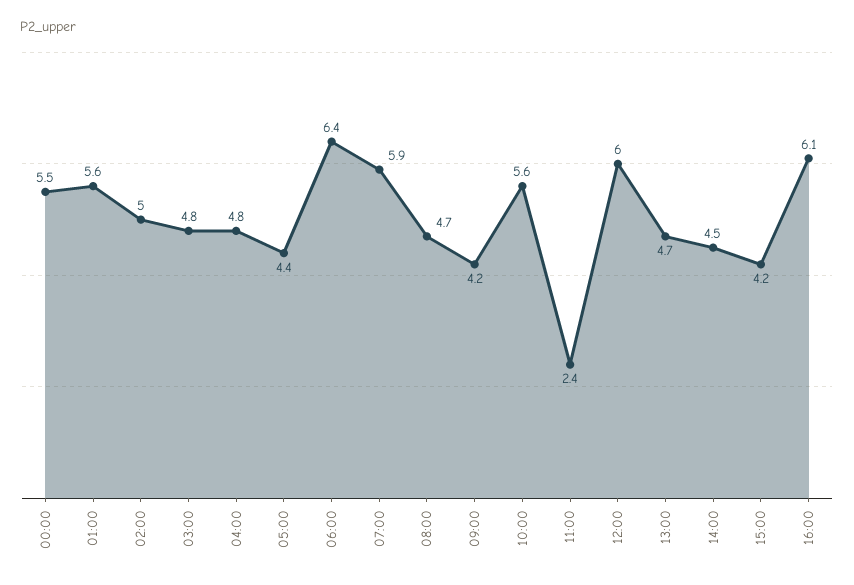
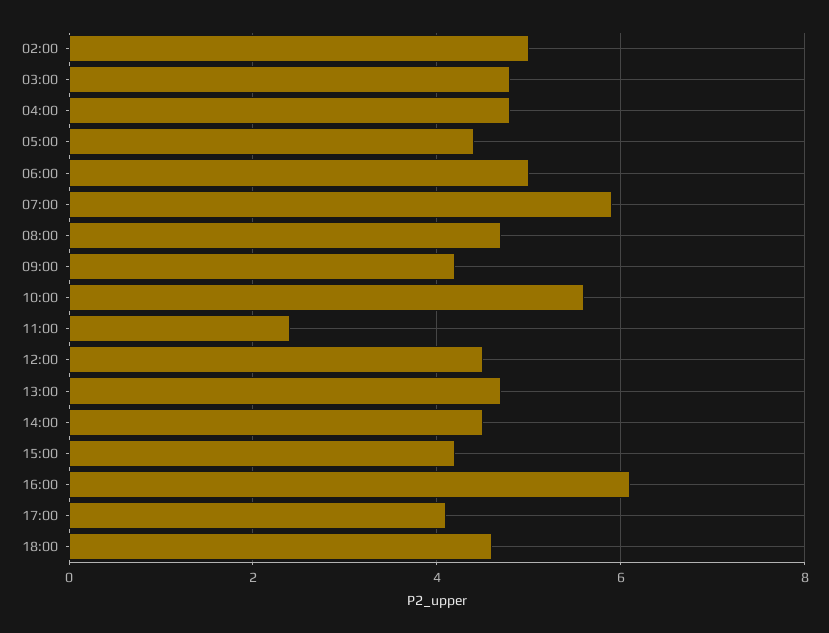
00:00: 5.5 -> none
01:00: 5.6 -> none
06:00: 6.4 -> 5
12:00: 6 -> 4.5
17:00: none -> 4
18:00: none -> 4.5

